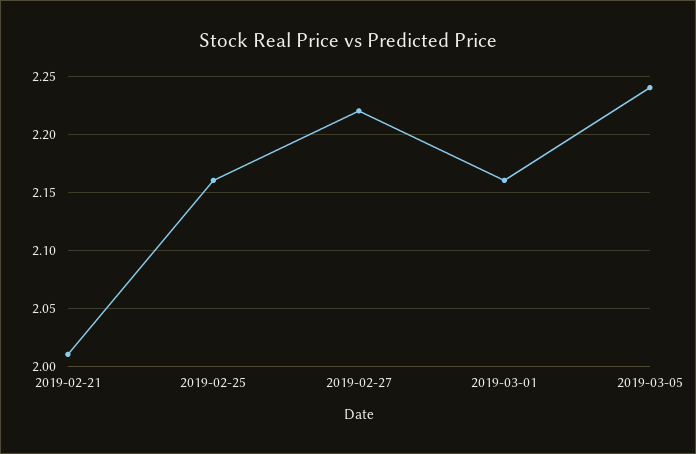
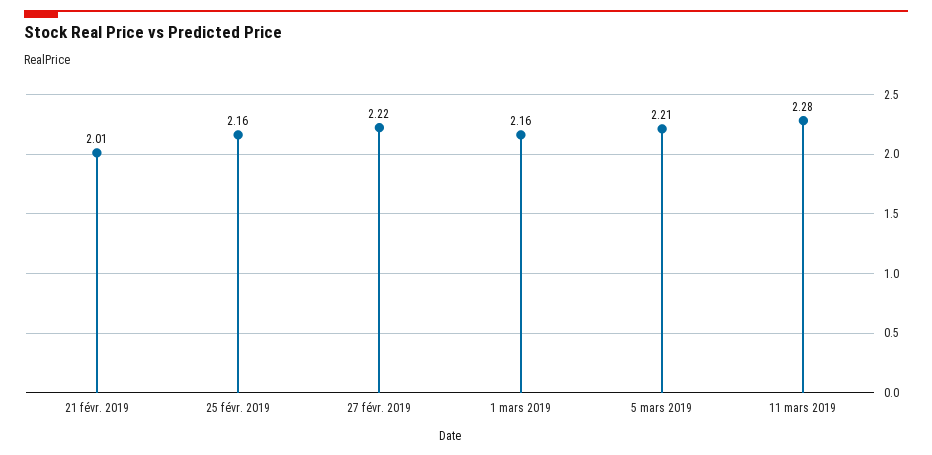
2019-03-05: 2.24 -> 2.21
11 mars 2019: none -> 2.28

